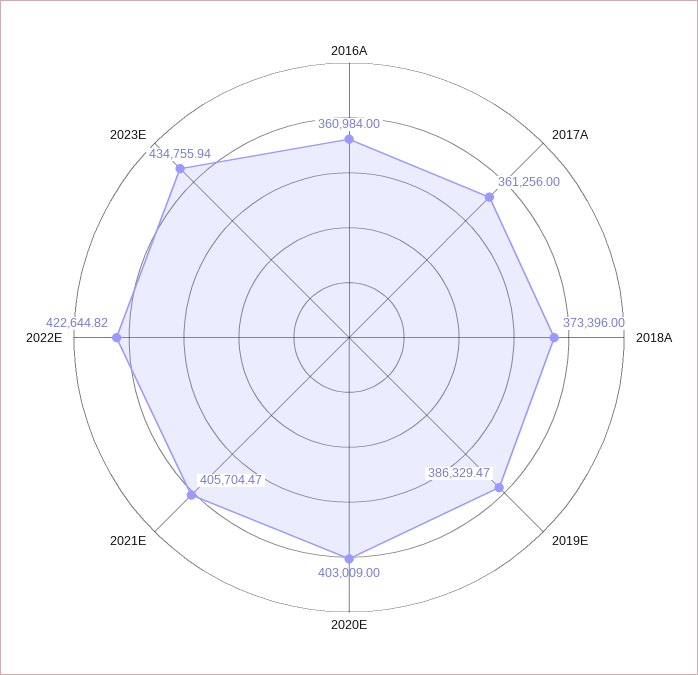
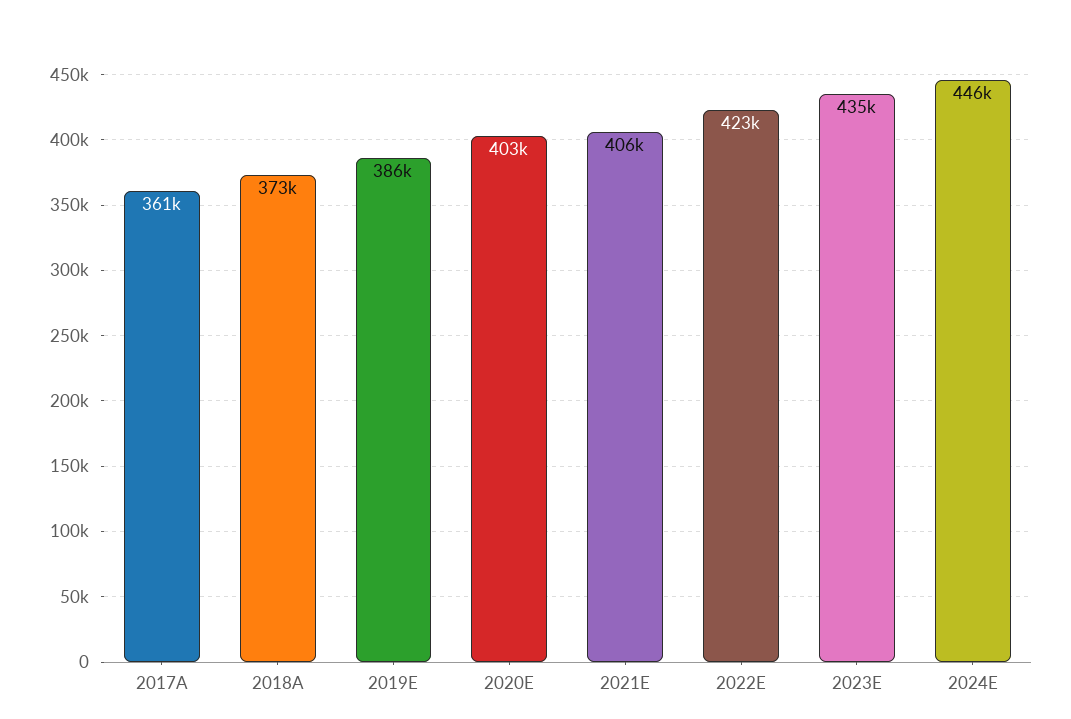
2016A: 360984 -> none
2024E: none -> 446000

